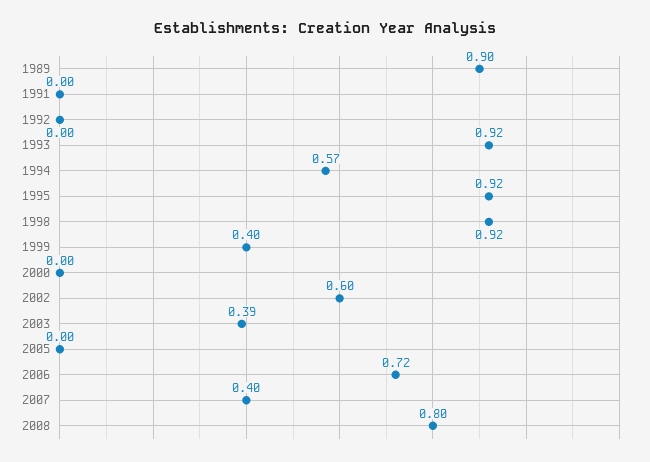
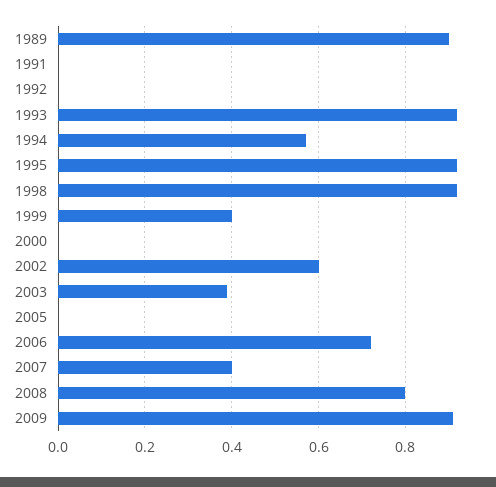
2009: none -> 0.9

